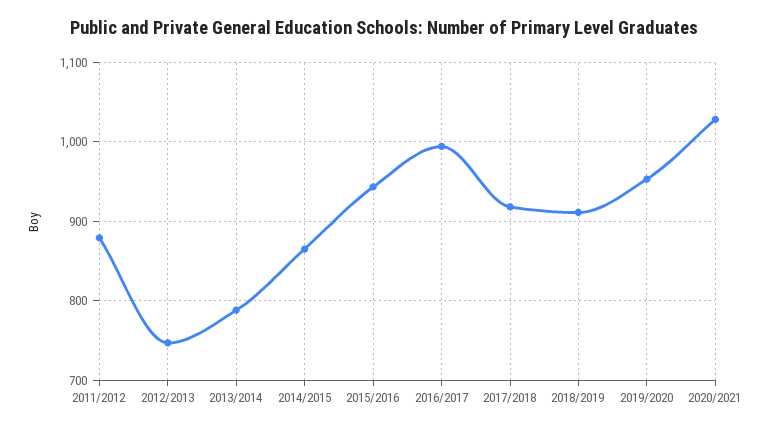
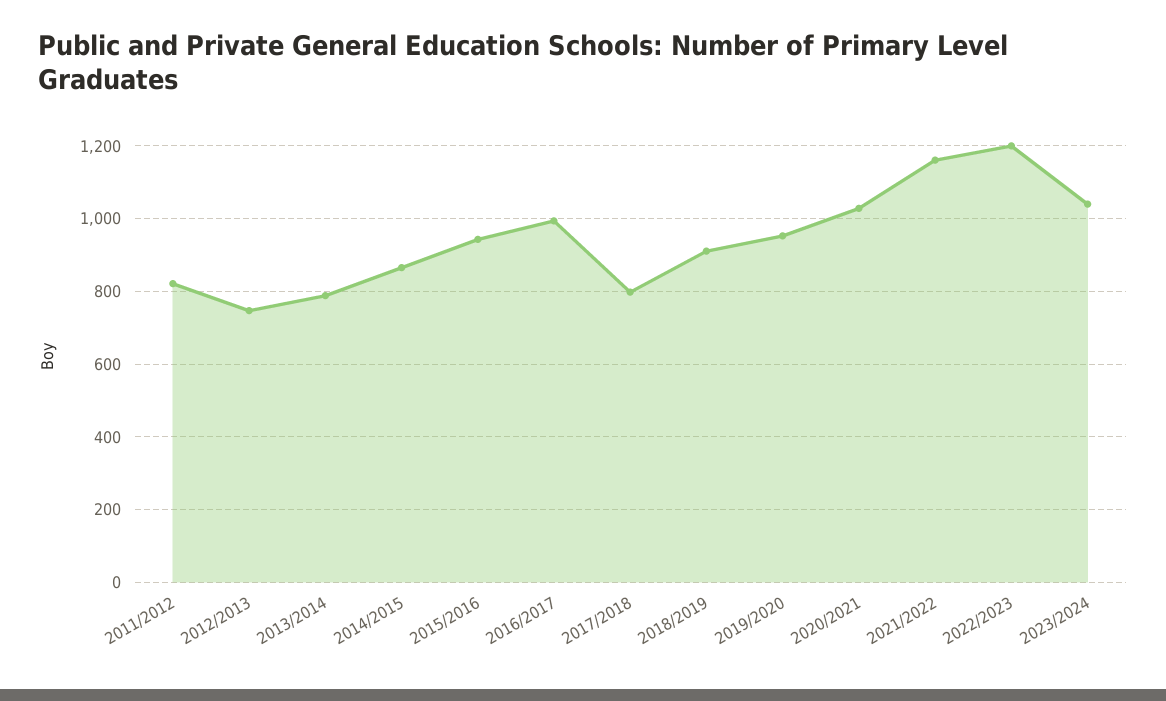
2011/2012: 880 -> 820
2017/2018: 920 -> 800
2021/2022: none -> 1160
2022/2023: none -> 1200
2023/2024: none -> 1040

